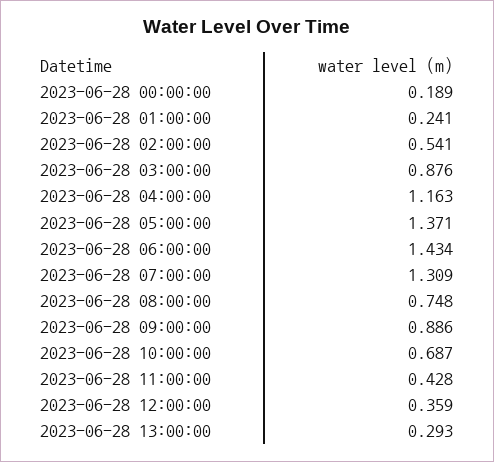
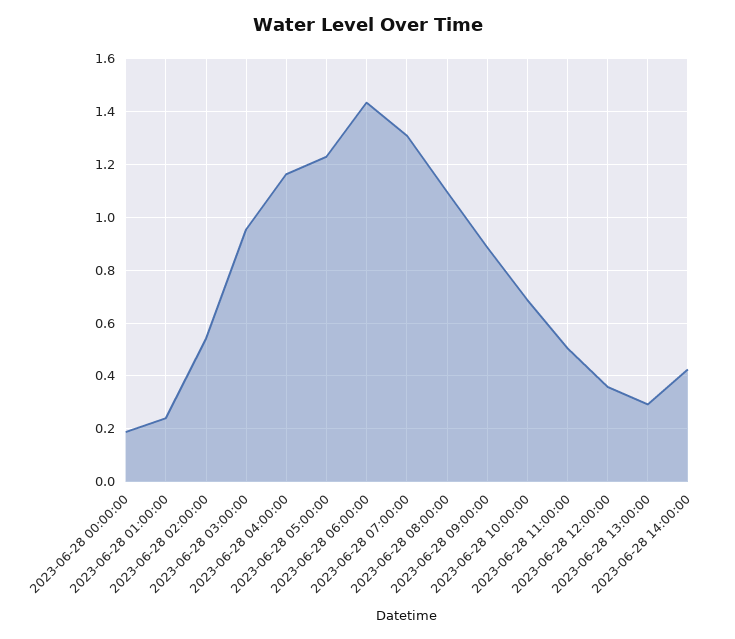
2023-06-28 03:00:00: 0.876 -> 0.95
2023-06-28 05:00:00: 1.371 -> 1.225
2023-06-28 08:00:00: 0.748 -> 1.1
2023-06-28 11:00:00: 0.428 -> 0.5
2023-06-28 14:00:00: none -> 0.425

